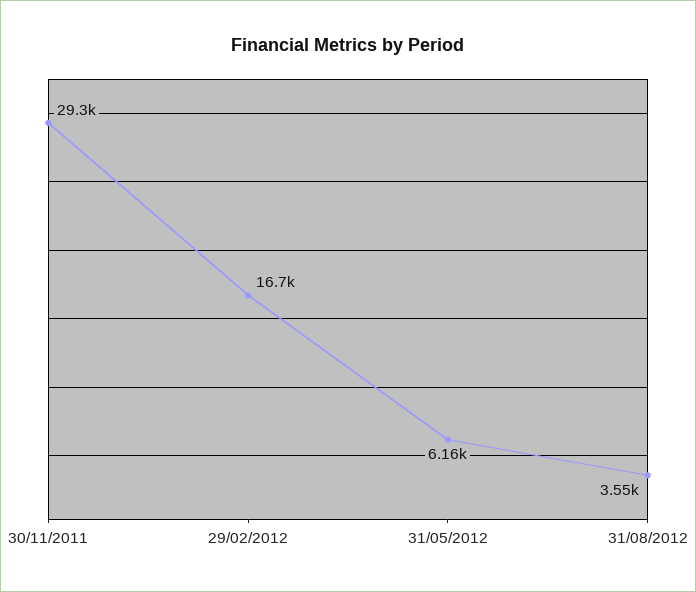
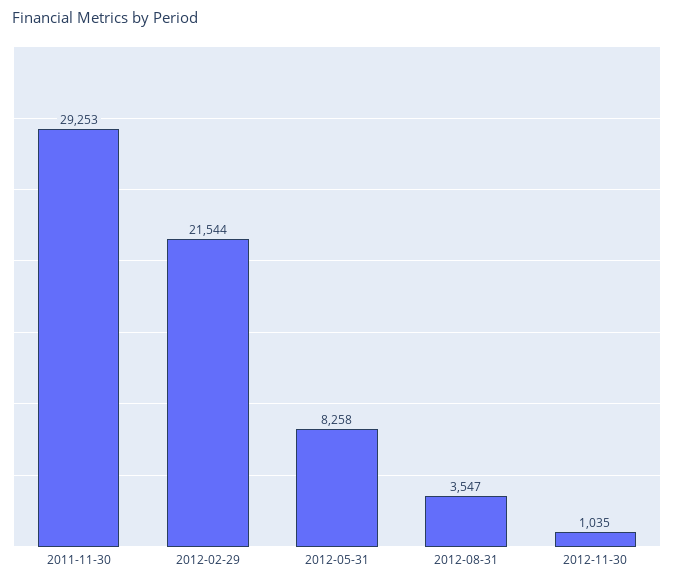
29/02/2012: 16700 -> 21544
31/05/2012: 6160 -> 8258
2012-11-30: none -> 1035

